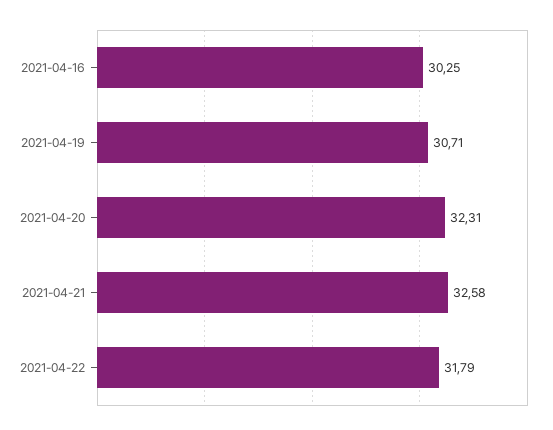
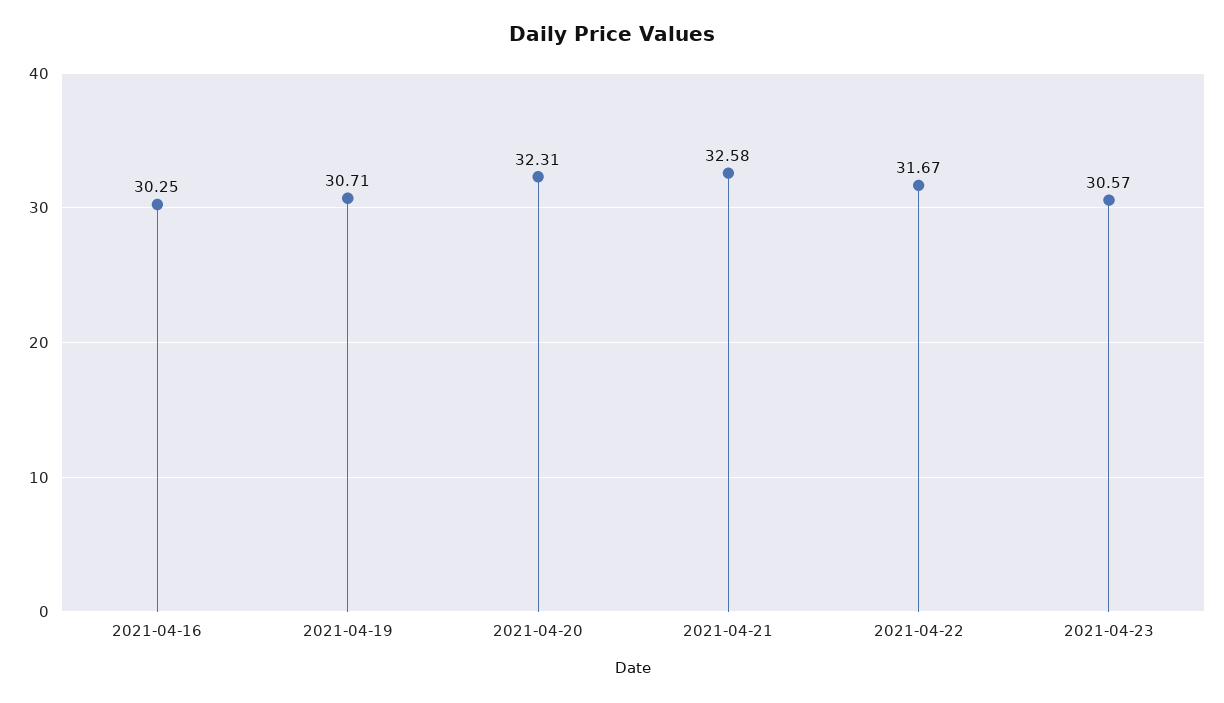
2021-04-22: 31.79 -> 31.67
2021-04-23: none -> 30.57

